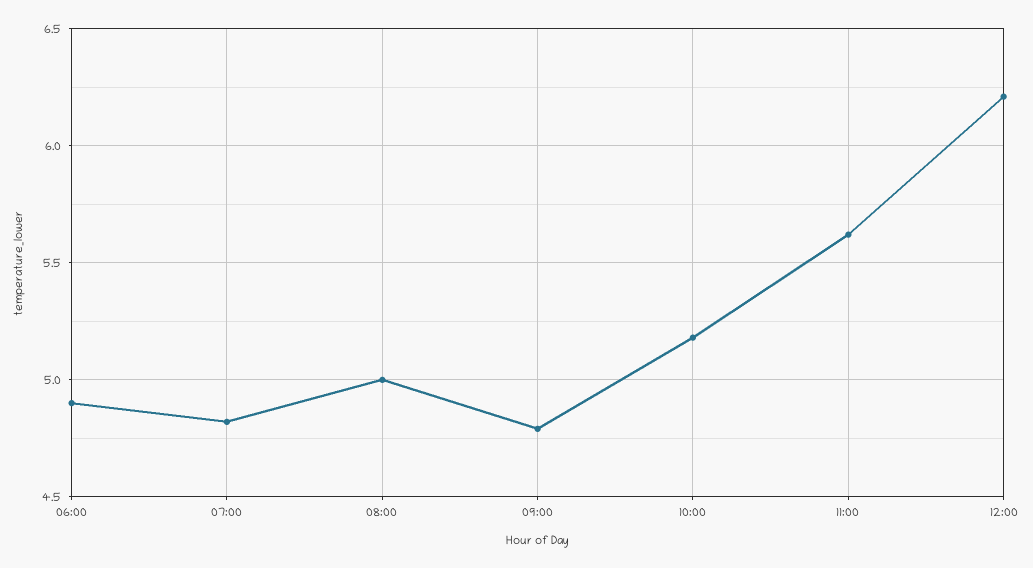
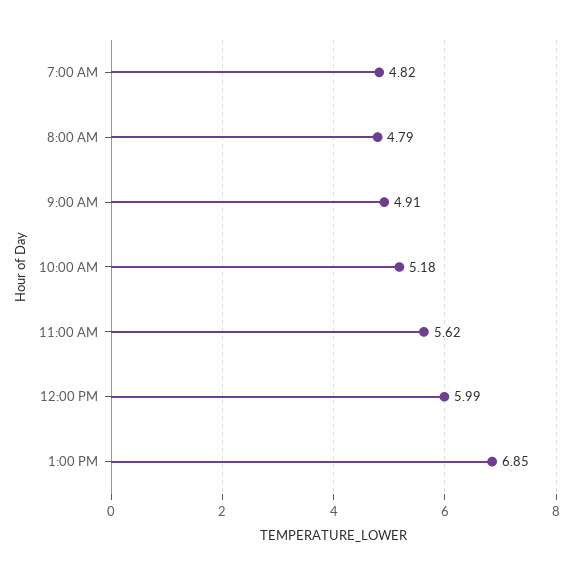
06:00: 4.9 -> none
08:00: 5 -> 4.79
09:00: 4.8 -> 4.91
12:00: 6.2 -> 5.99
1:00 PM: none -> 6.85

